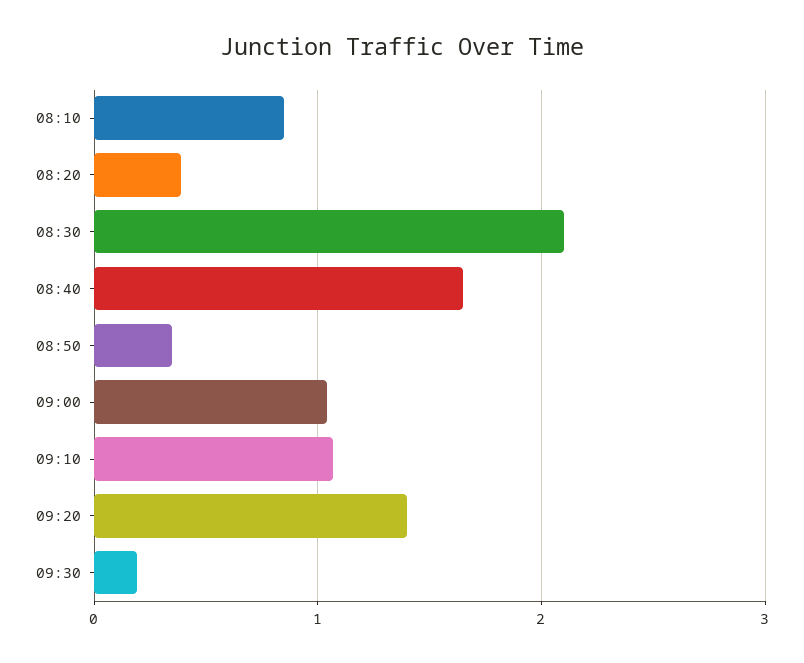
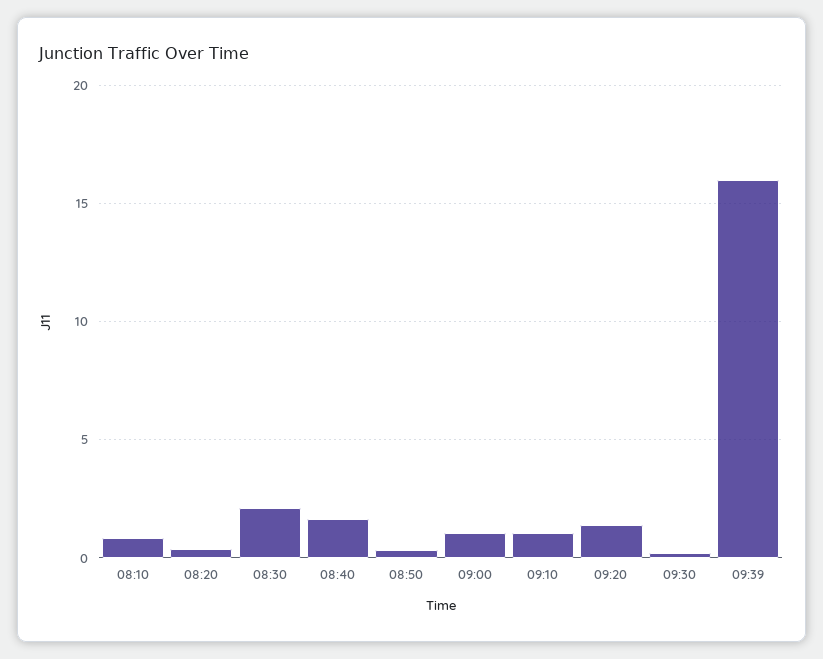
09:39: none -> 16

